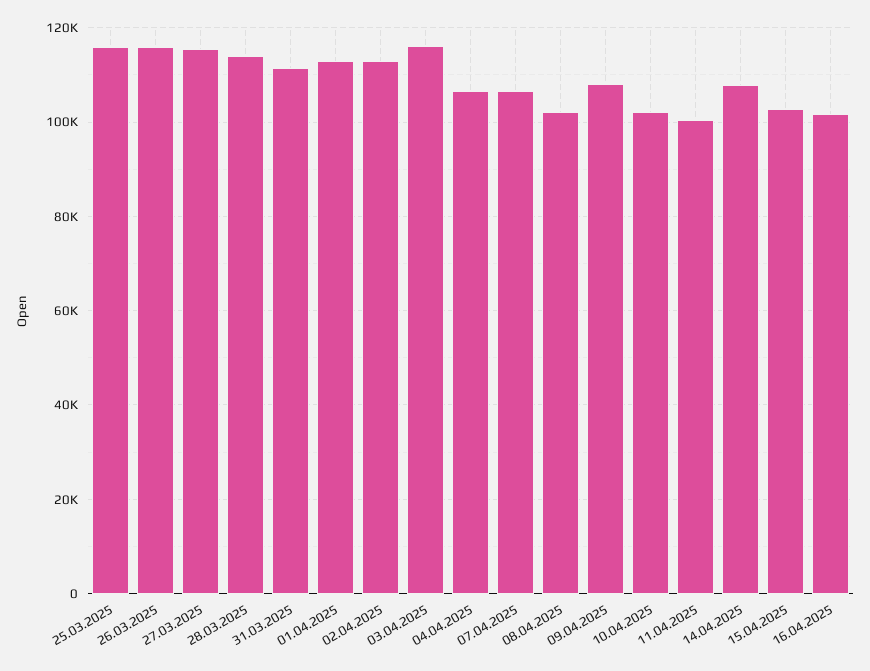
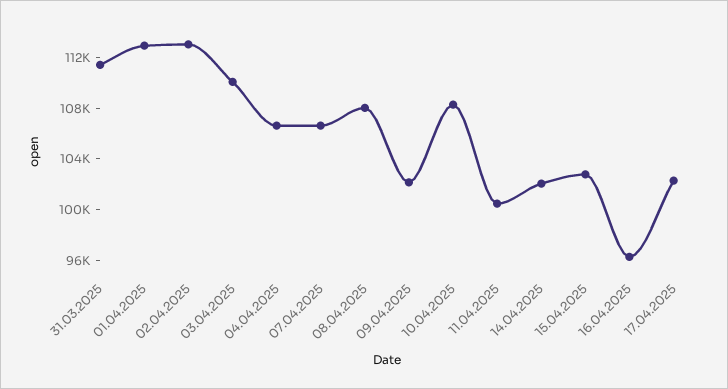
25.03.2025: 116000 -> none
26.03.2025: 116000 -> none
27.03.2025: 116000 -> none
28.03.2025: 114000 -> none
03.04.2025: 116000 -> 110000
08.04.2025: 102000 -> 108000
09.04.2025: 108000 -> 102000
10.04.2025: 102000 -> 108000
14.04.2025: 108000 -> 102000
16.04.2025: 102000 -> 96000
17.04.2025: none -> 102000

